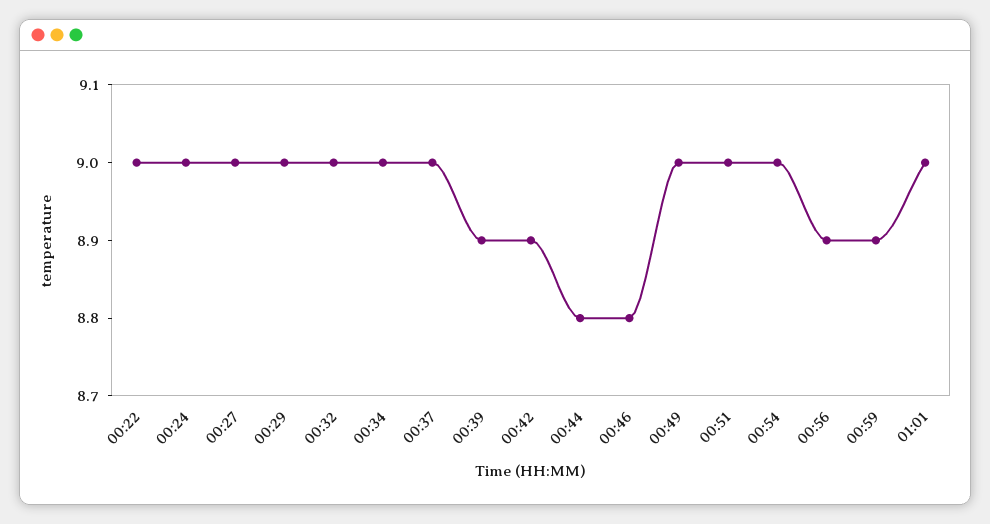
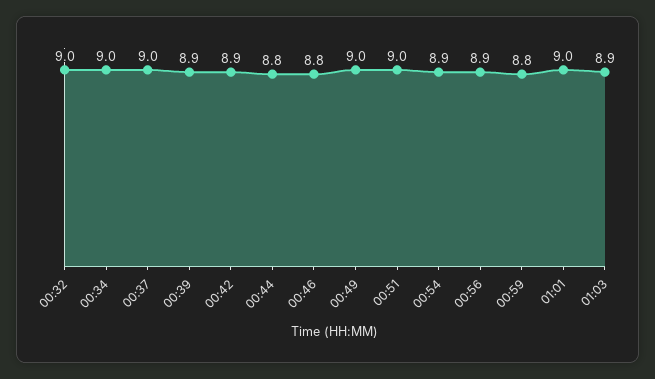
00:22: 9 -> none
00:24: 9 -> none
00:27: 9 -> none
00:29: 9 -> none
00:54: 9 -> 8.9
00:59: 8.9 -> 8.8
01:03: none -> 8.9

